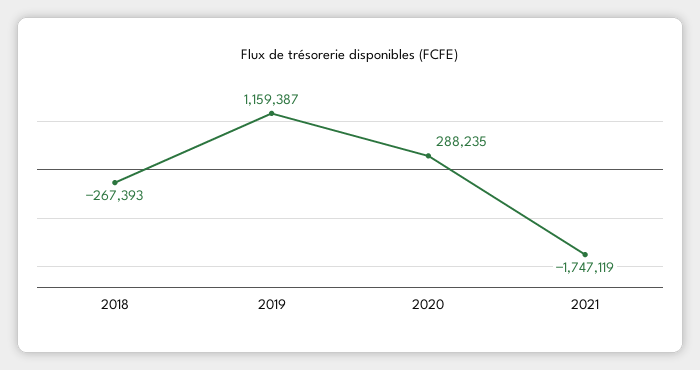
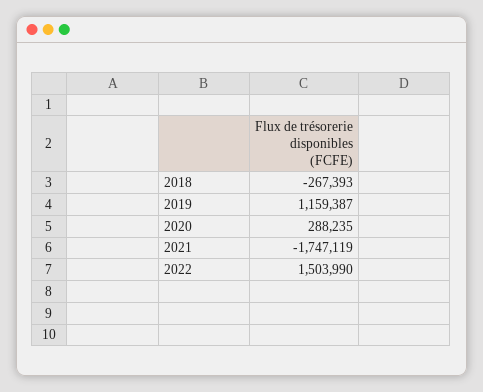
2022: none -> 1503990

